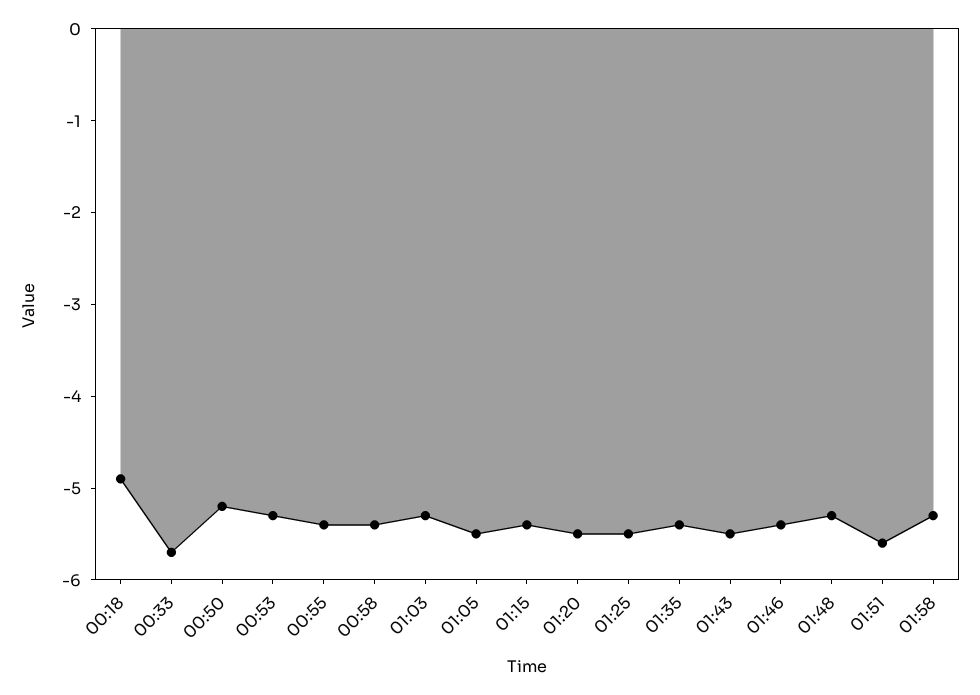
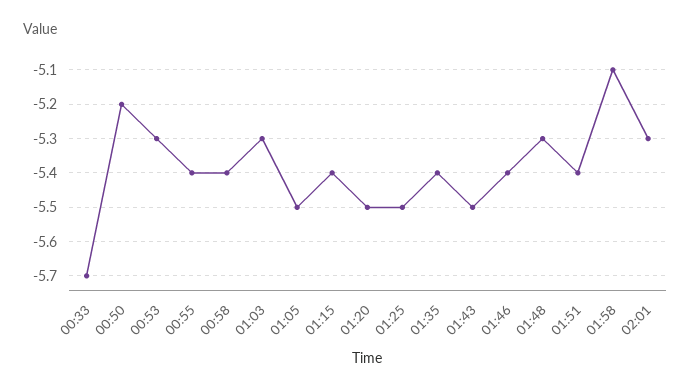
00:18: -4.9 -> none
01:51: -5.6 -> -5.4
01:58: -5.3 -> -5.1
02:01: none -> -5.3

